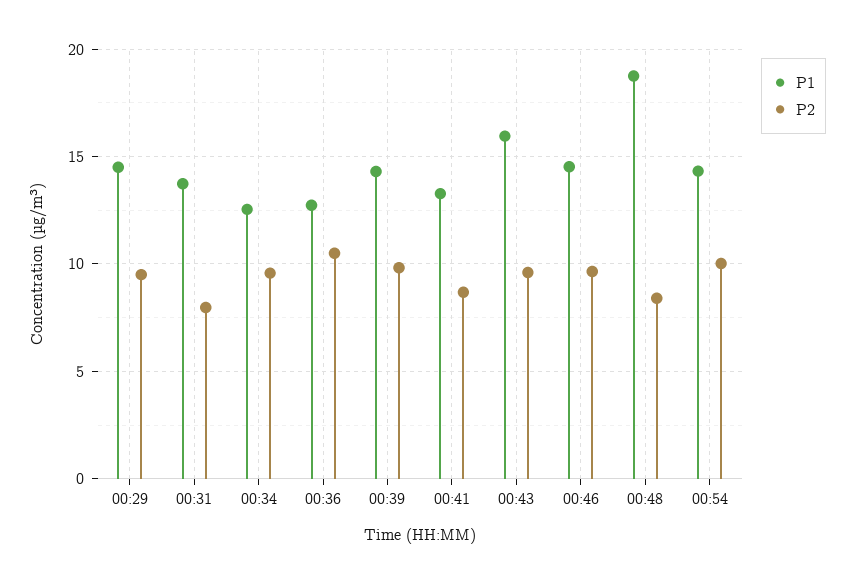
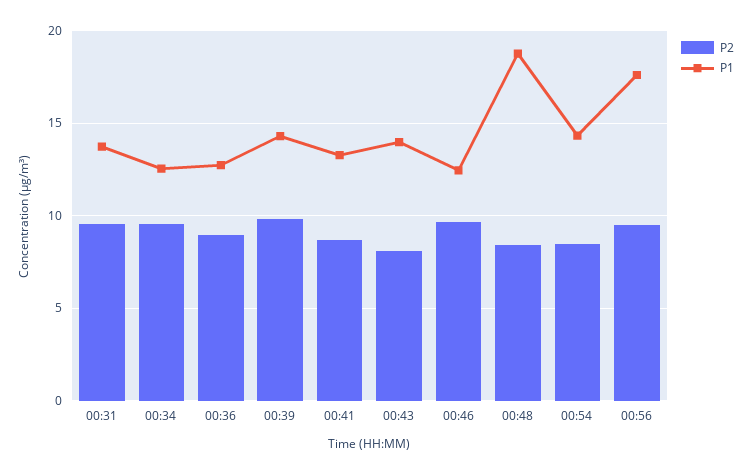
P1, 00:29: 14.5 -> none
P2, 00:29: 9.5 -> none
P2, 00:31: 8 -> 9.5
P2, 00:36: 10.5 -> 9
P1, 00:43: 16 -> 14
P2, 00:43: 9.5 -> 8
P1, 00:46: 14.5 -> 12.5
P2, 00:54: 10 -> 8.5
P2, 00:56: none -> 9.5
P1, 00:56: none -> 17.5

